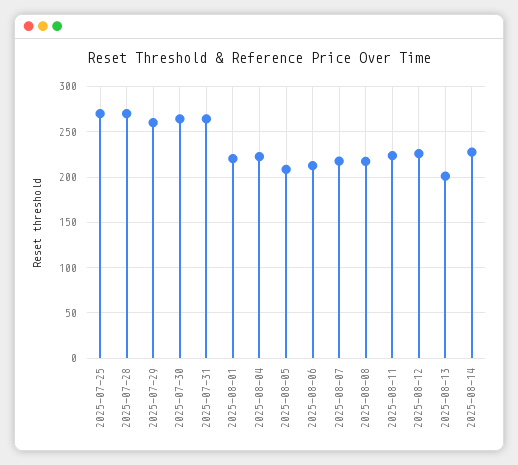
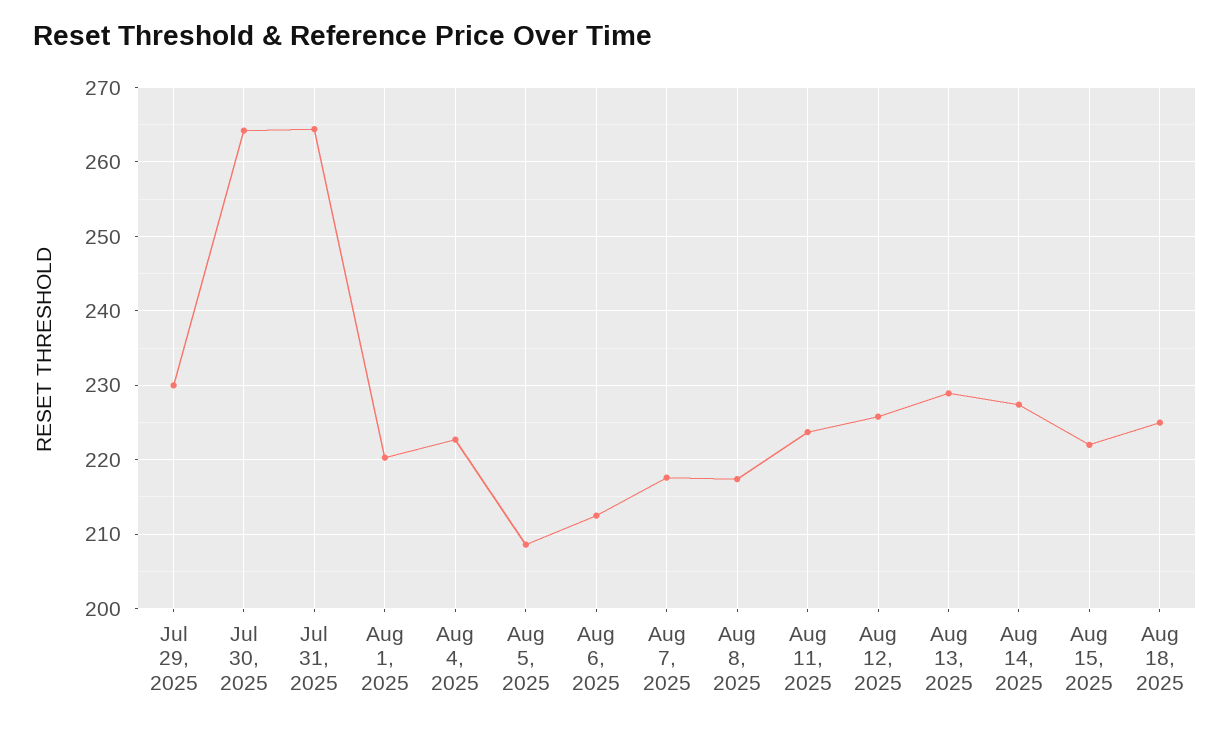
2025-07-25: 270 -> none
2025-07-28: 270 -> none
2025-07-29: 260 -> 230
2025-08-13: 200 -> 229
Aug 15, 2025: none -> 222
Aug 18, 2025: none -> 225

